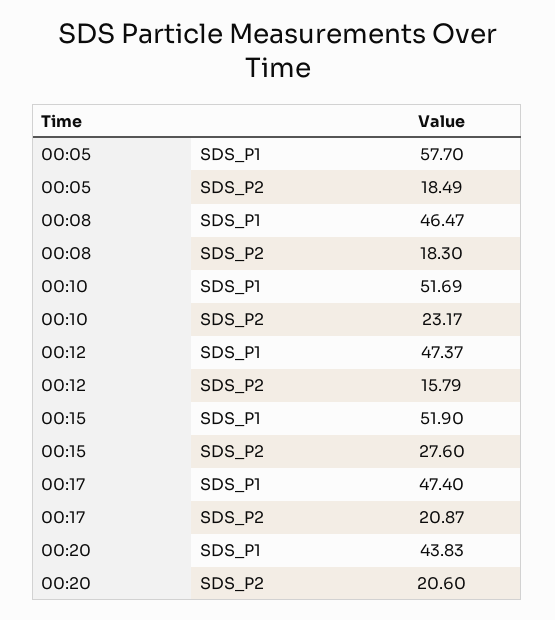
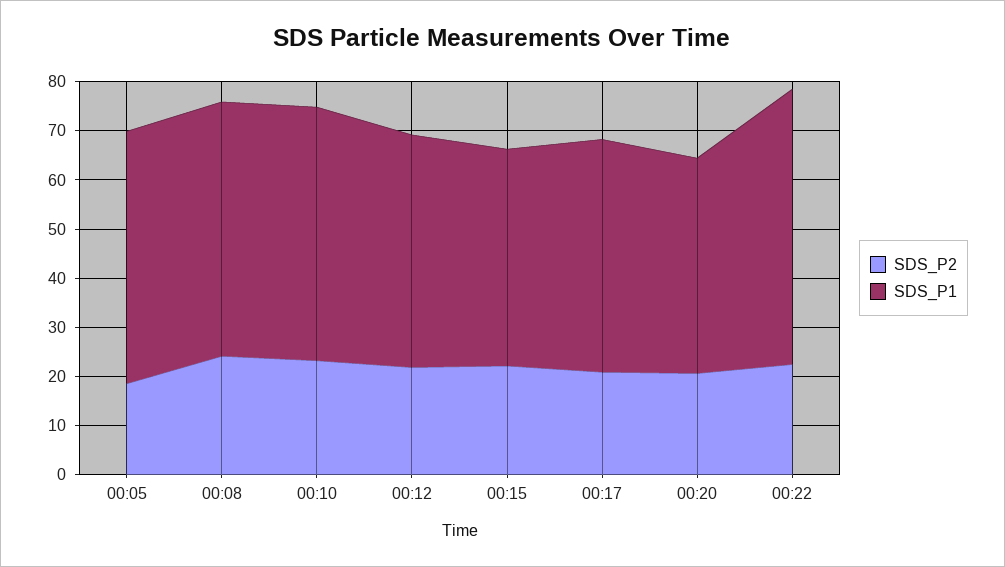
SDS_P1, 00:05: 57.7 -> 52
SDS_P1, 00:08: 46.47 -> 52
SDS_P2, 00:08: 18.3 -> 24
SDS_P2, 00:12: 15.79 -> 22
SDS_P1, 00:15: 51.9 -> 44
SDS_P2, 00:15: 27.6 -> 22
SDS_P2, 00:22: none -> 22
SDS_P1, 00:22: none -> 56

